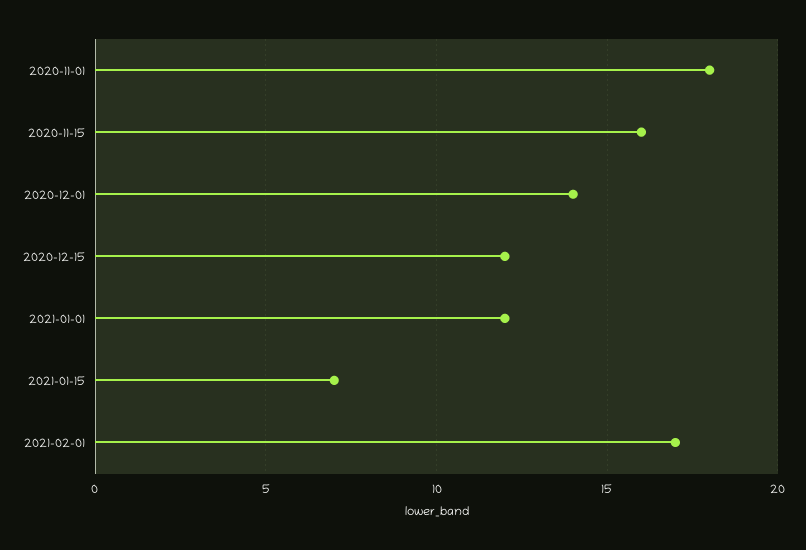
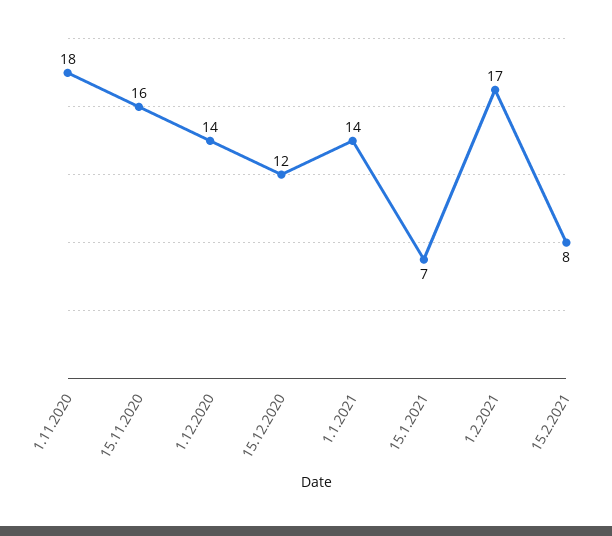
2021-01-01: 12 -> 14
15.2.2021: none -> 8

